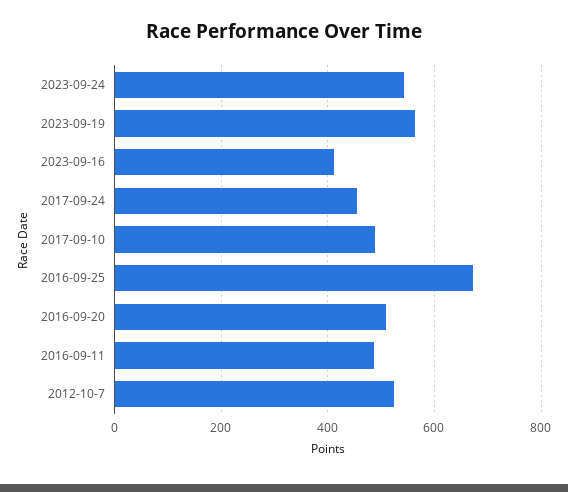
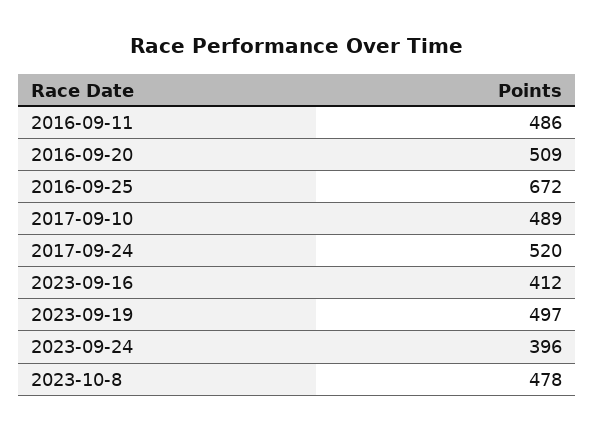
2023-09-24: 540 -> 396
2023-09-19: 560 -> 497
2017-09-24: 460 -> 520
2012-10-7: 520 -> none
2023-10-8: none -> 478

